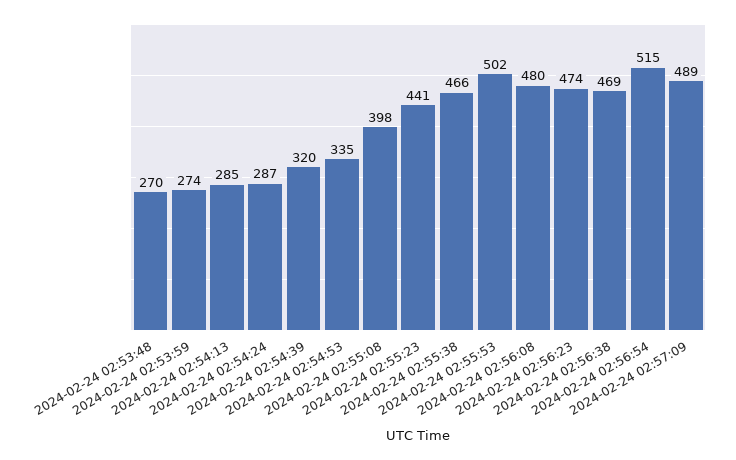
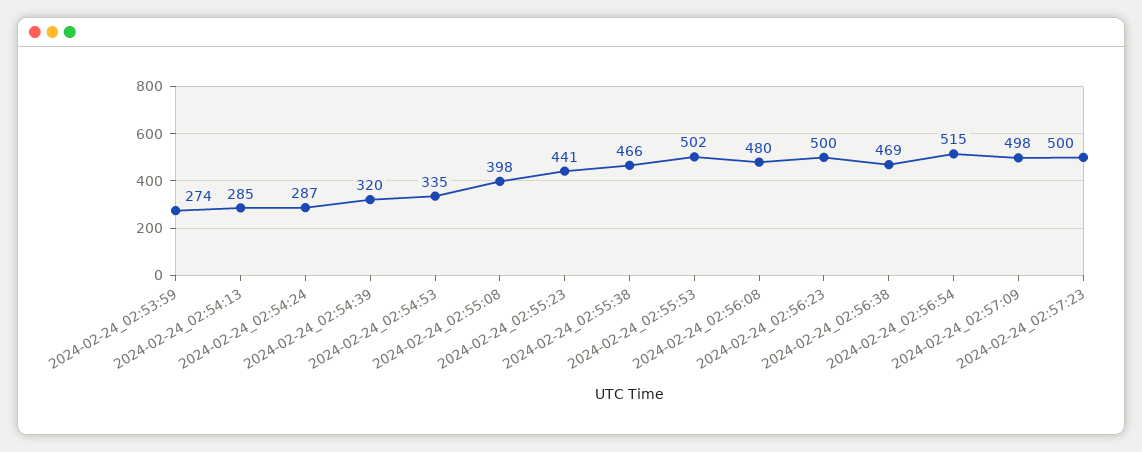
2024-02-24 02:53:48: 270 -> none
2024-02-24 02:56:23: 474 -> 500
2024-02-24 02:57:09: 489 -> 498
2024-02-24_02:57:23: none -> 500

